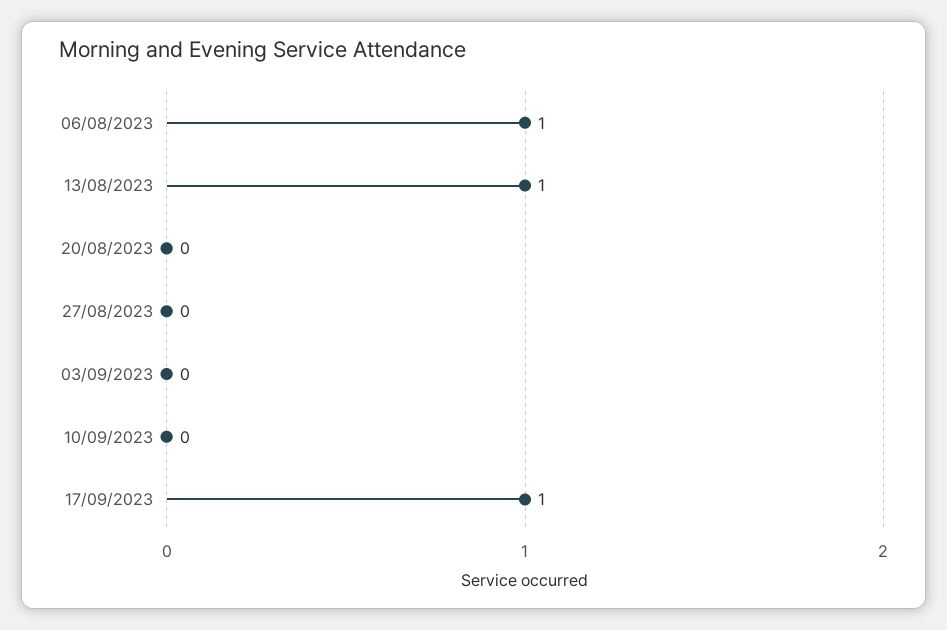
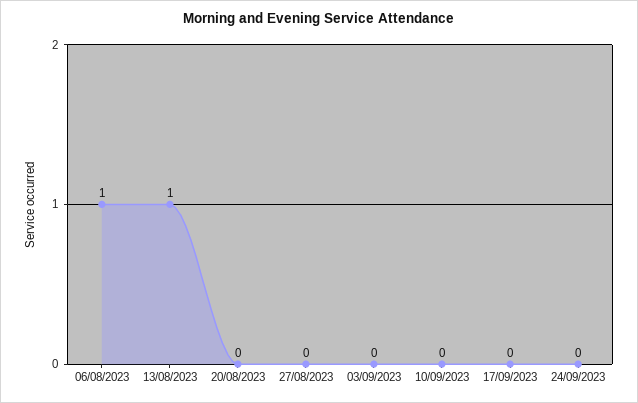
17/09/2023: 1 -> 0
24/09/2023: none -> 0

